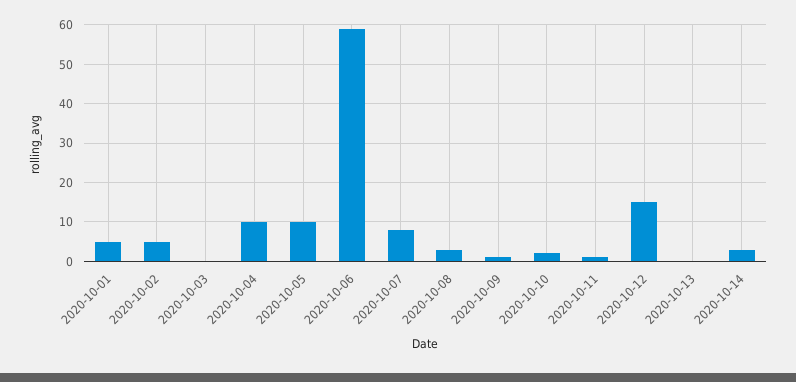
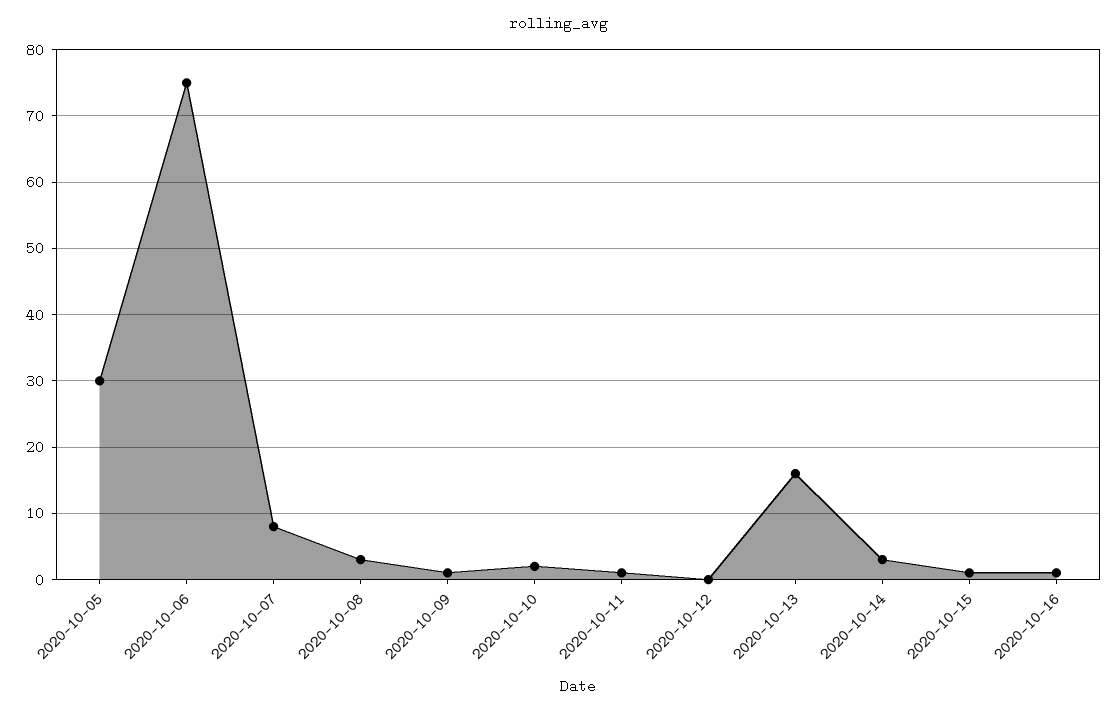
2020-10-01: 5 -> none
2020-10-02: 5 -> none
2020-10-03: 0 -> none
2020-10-04: 10 -> none
2020-10-05: 10 -> 30
2020-10-06: 60 -> 75
2020-10-12: 15 -> 0
2020-10-13: 0 -> 16
2020-10-15: none -> 1
2020-10-16: none -> 1

